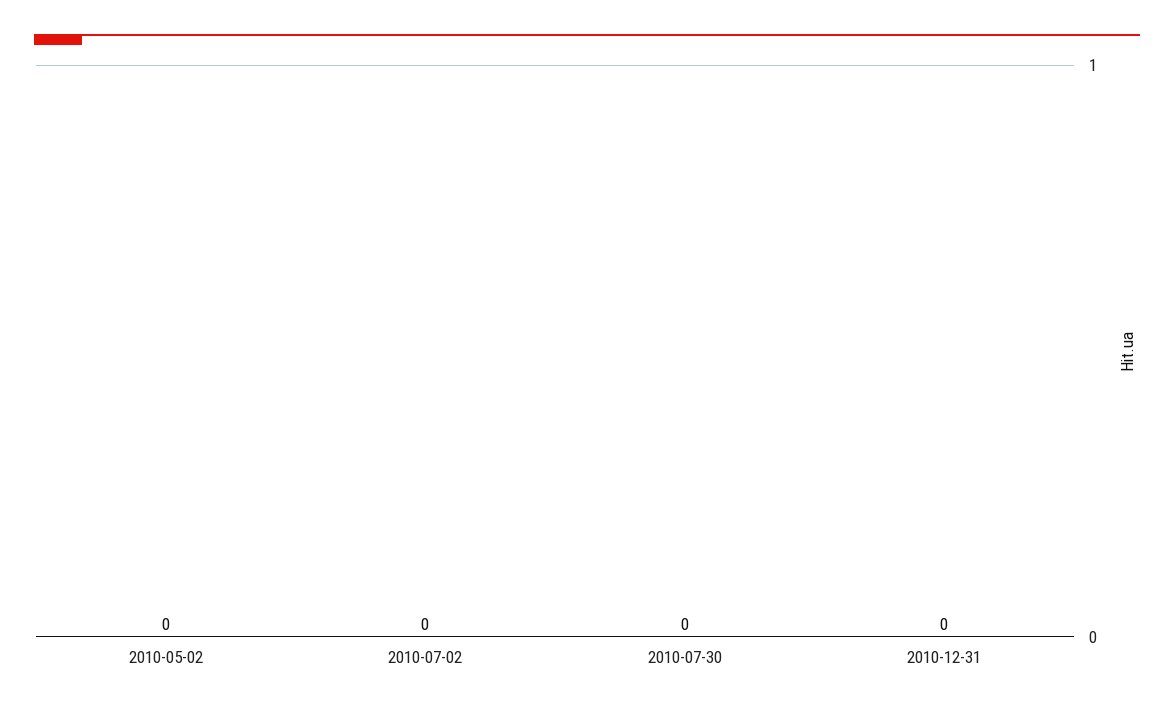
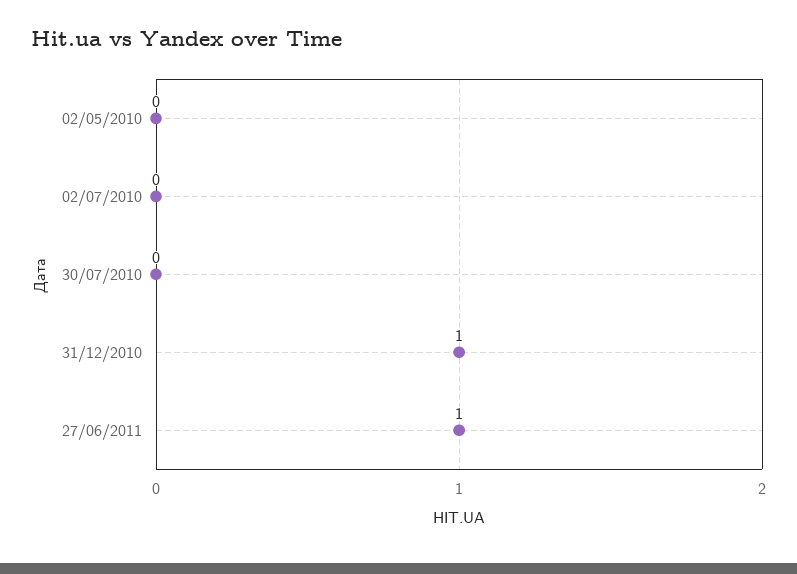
2010-12-31: 0 -> 1
27/06/2011: none -> 1

